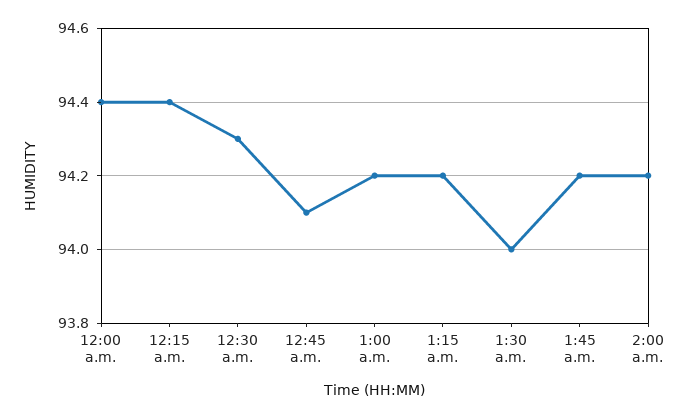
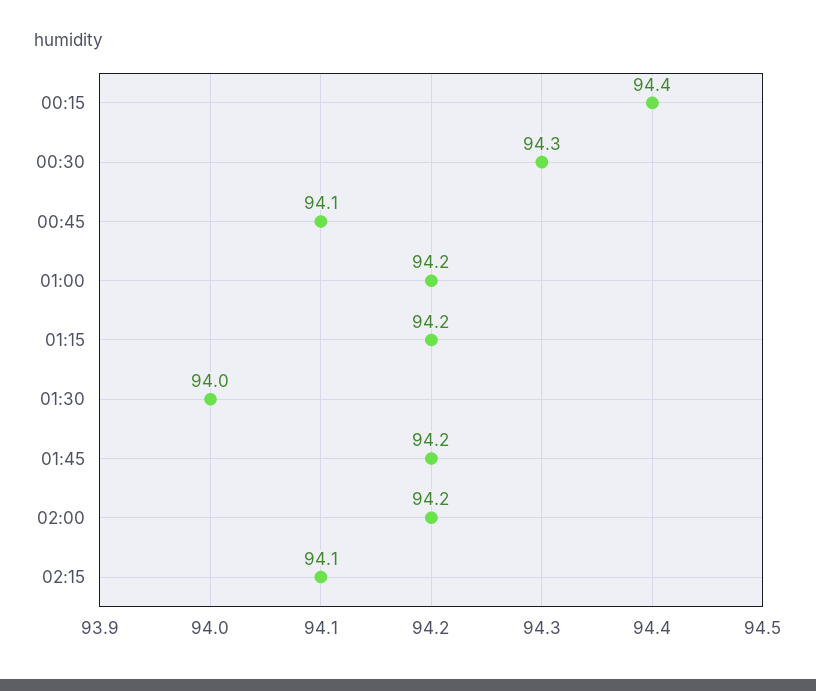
12:00 a.m.: 94.4 -> none
02:15: none -> 94.1

